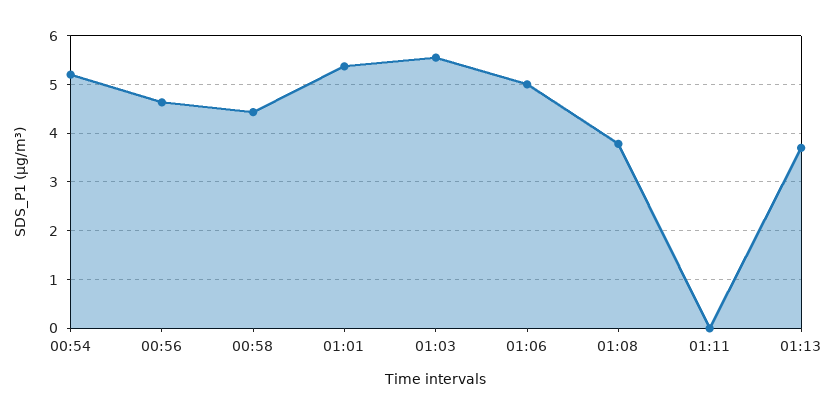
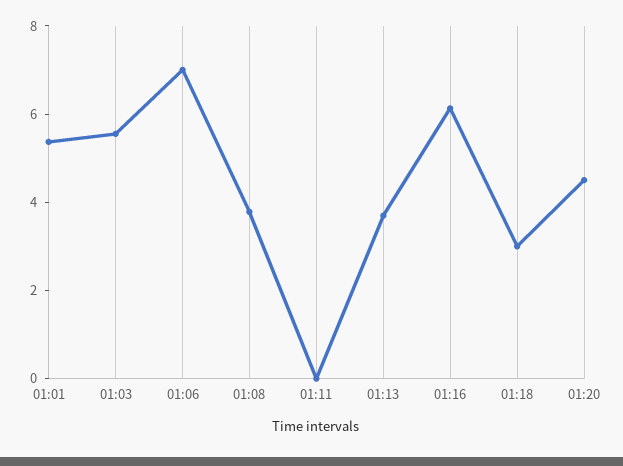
00:54: 5.2 -> none
00:56: 4.6 -> none
00:58: 4.4 -> none
01:06: 5 -> 7
01:16: none -> 6
01:18: none -> 3
01:20: none -> 4.5

